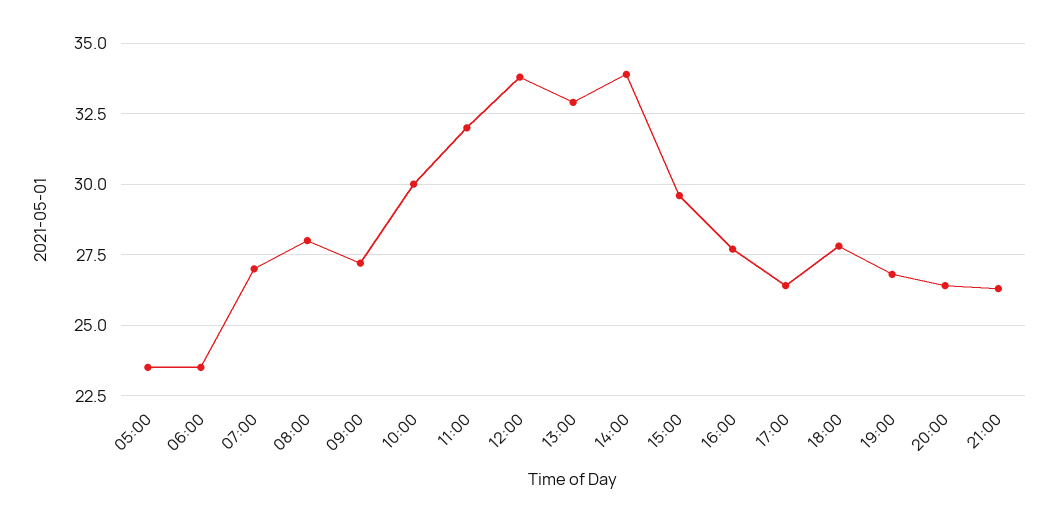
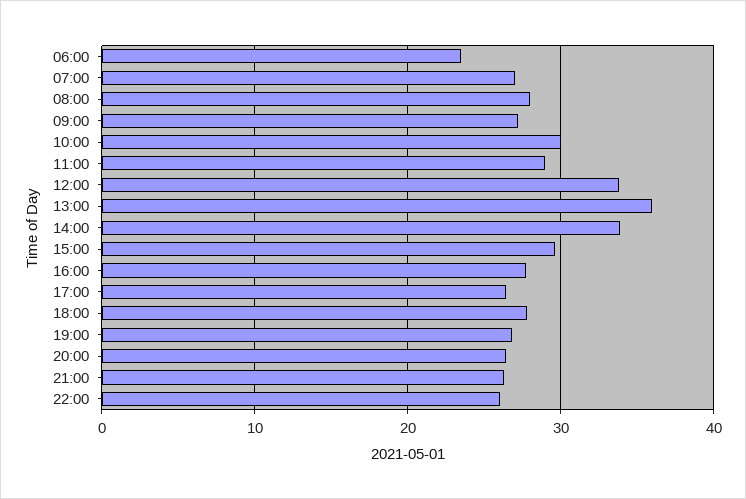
05:00: 23.5 -> none
11:00: 32 -> 29
13:00: 33 -> 36
22:00: none -> 26

